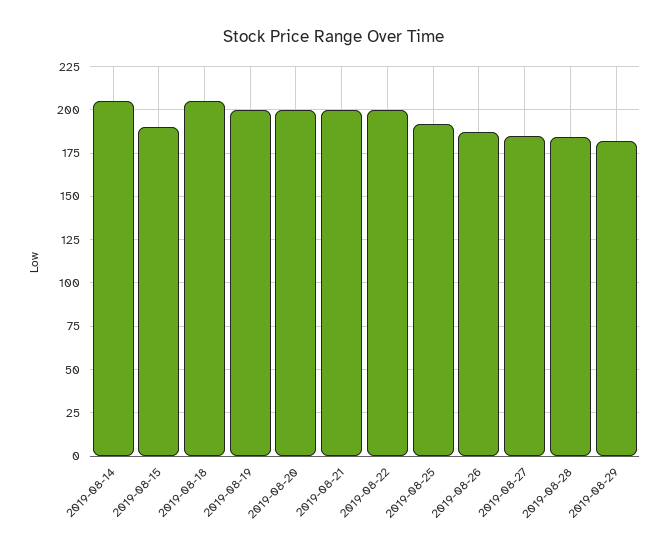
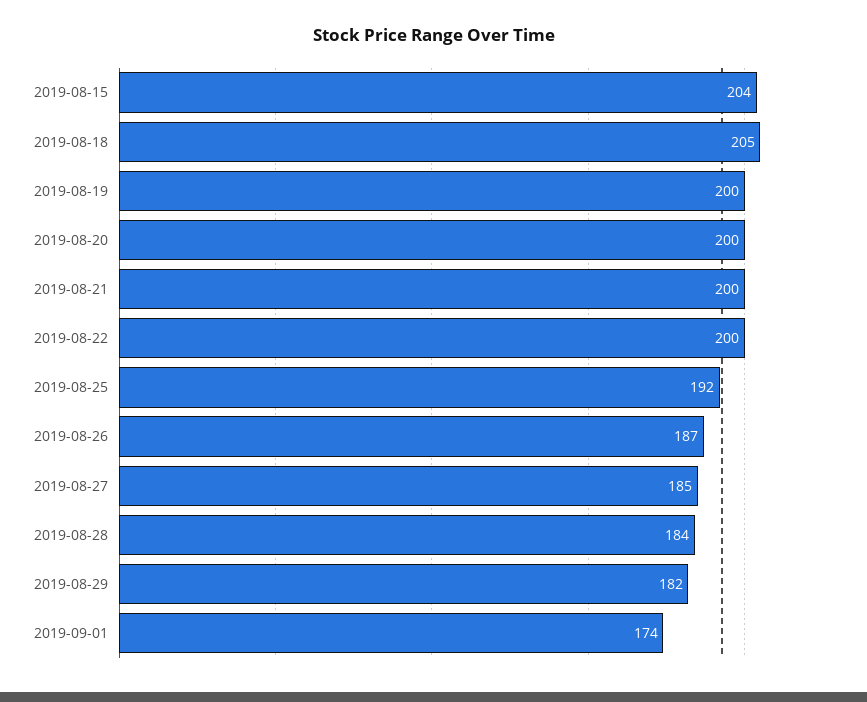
2019-08-14: 205 -> none
2019-08-15: 190 -> 204
2019-09-01: none -> 174

